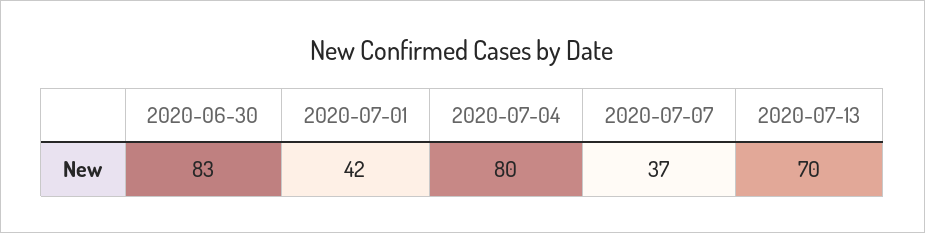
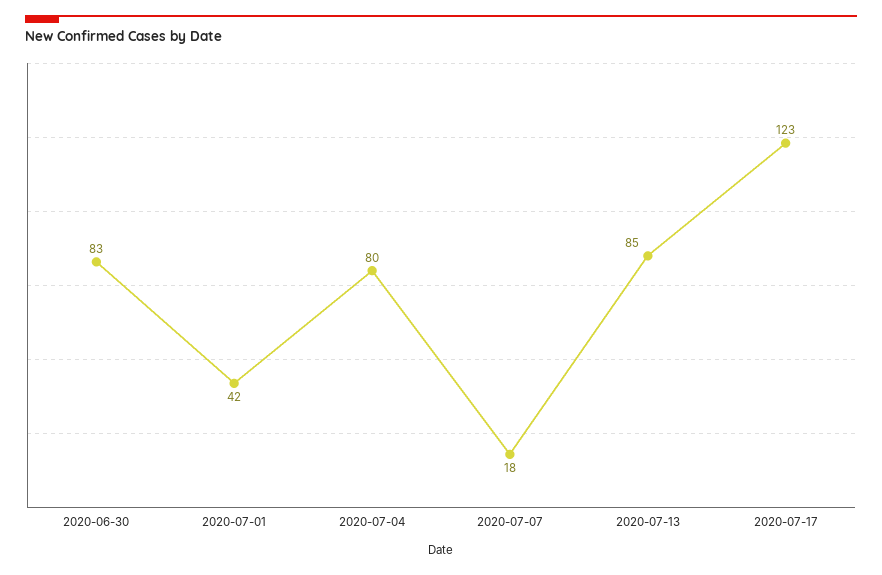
2020-07-07: 37 -> 18
2020-07-13: 70 -> 85
2020-07-17: none -> 123

